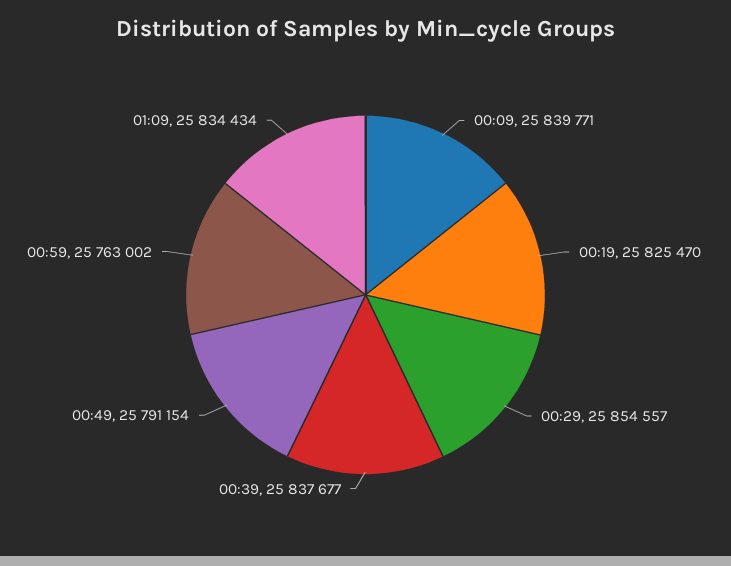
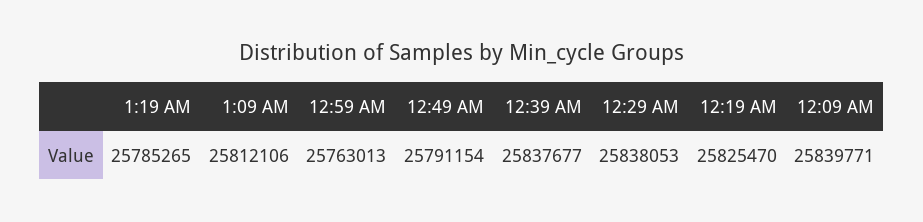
00:29: 25854557 -> 25838053
00:59: 25763002 -> 25763013
01:09: 25834434 -> 25812106
1:19 AM: none -> 25785265

